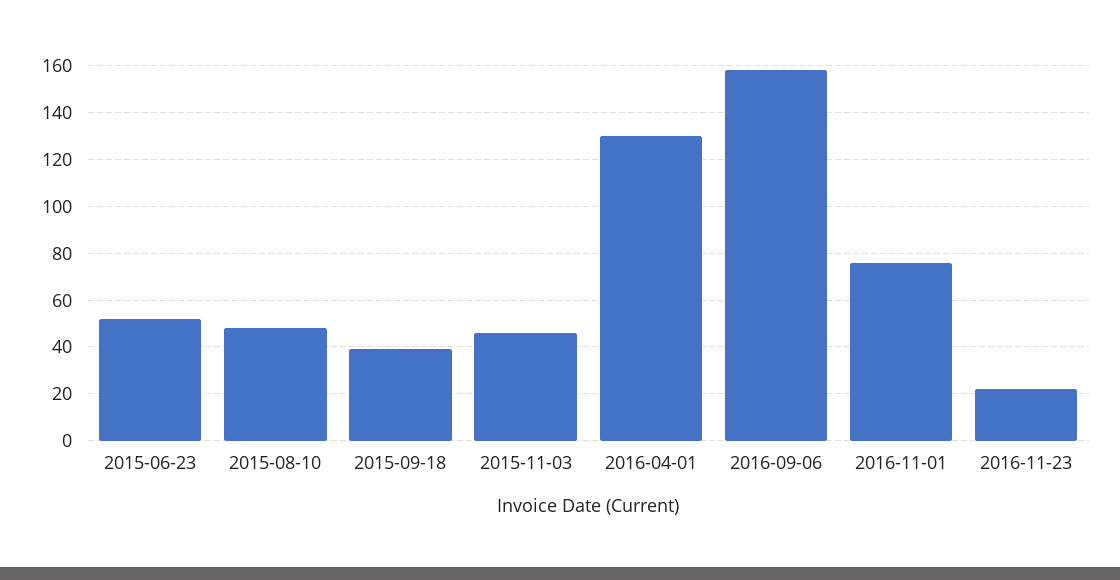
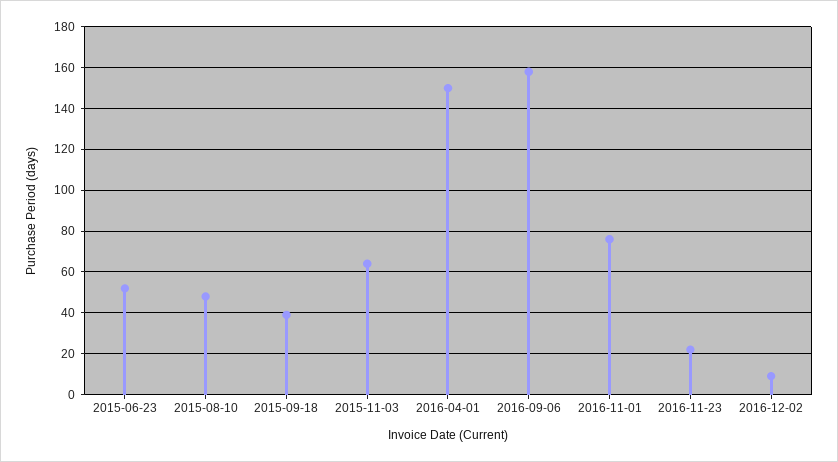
2015-11-03: 45 -> 65
2016-04-01: 130 -> 150
2016-12-02: none -> 10

